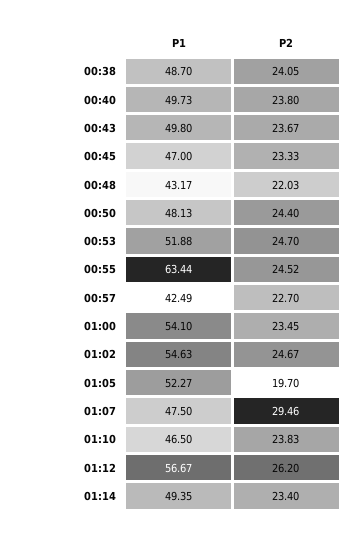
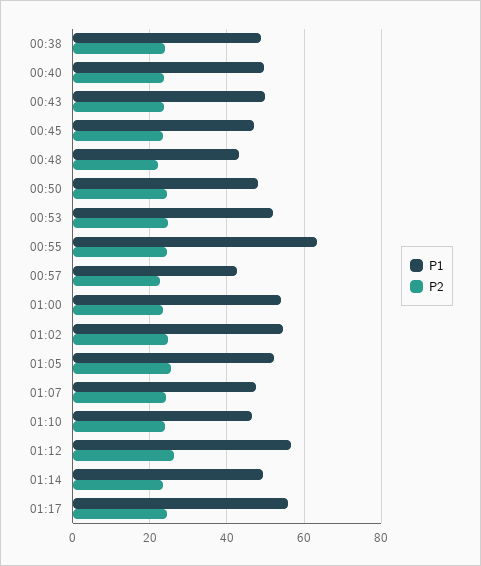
P2, 01:05: 19.7 -> 26
P2, 01:07: 29.46 -> 24
P1, 01:17: none -> 56
P2, 01:17: none -> 24

